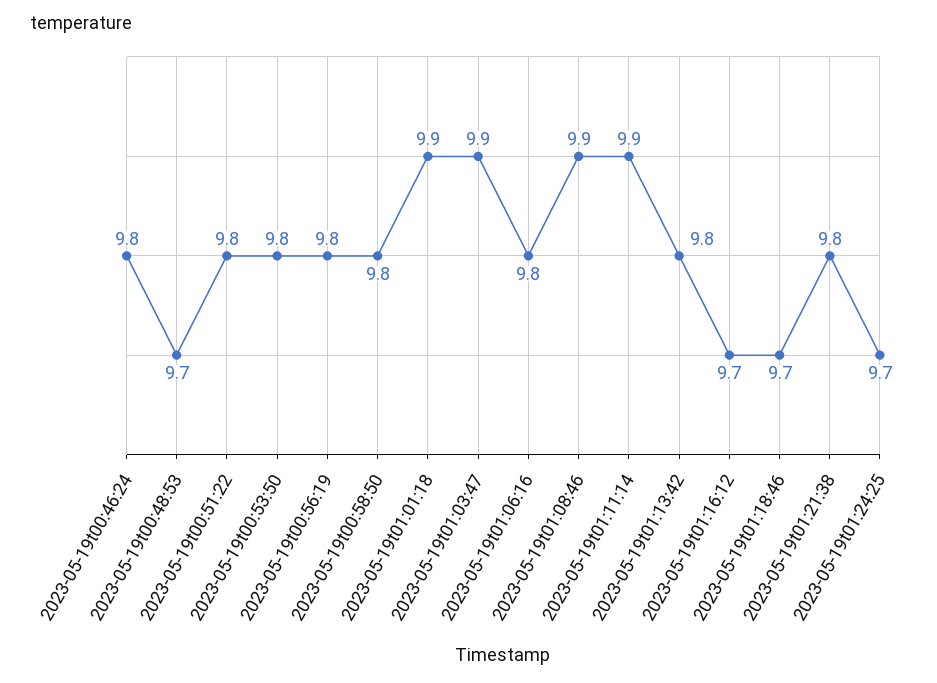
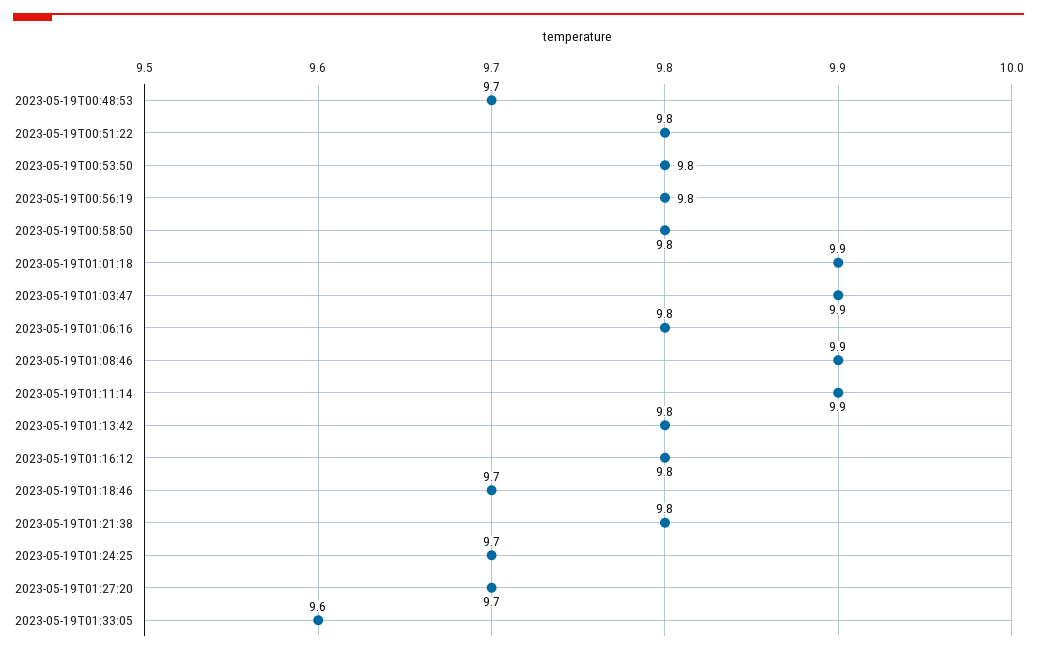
2023-05-19t00:46:24: 9.8 -> none
2023-05-19t01:16:12: 9.7 -> 9.8
2023-05-19T01:27:20: none -> 9.7
2023-05-19T01:33:05: none -> 9.6

